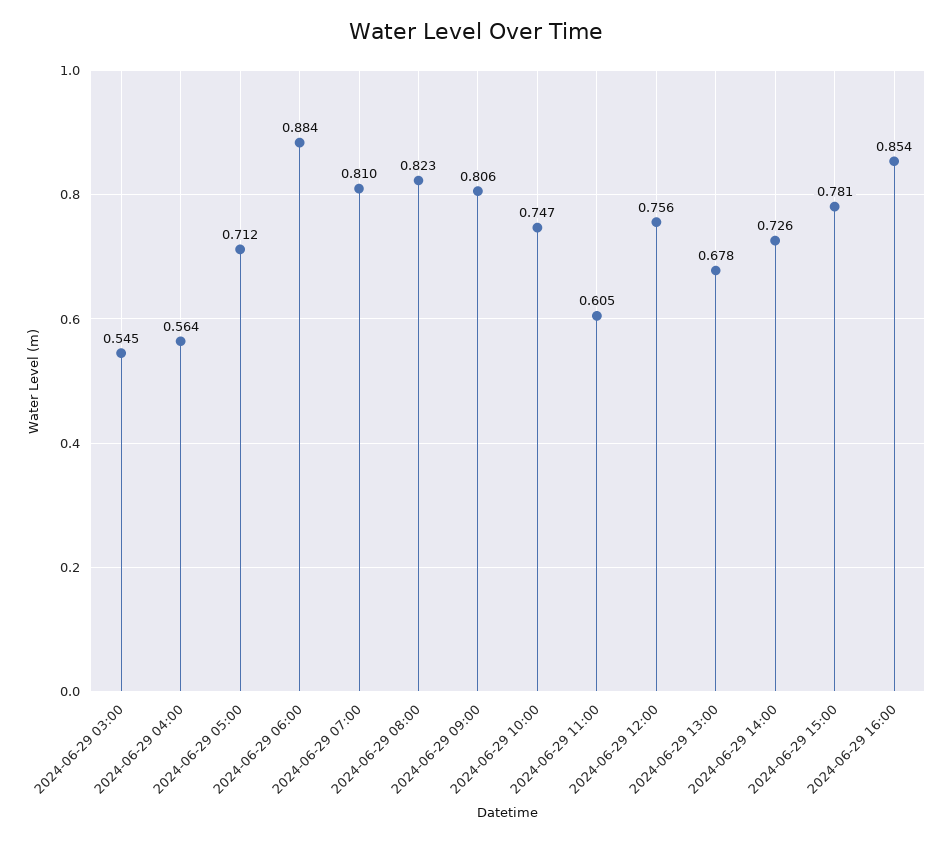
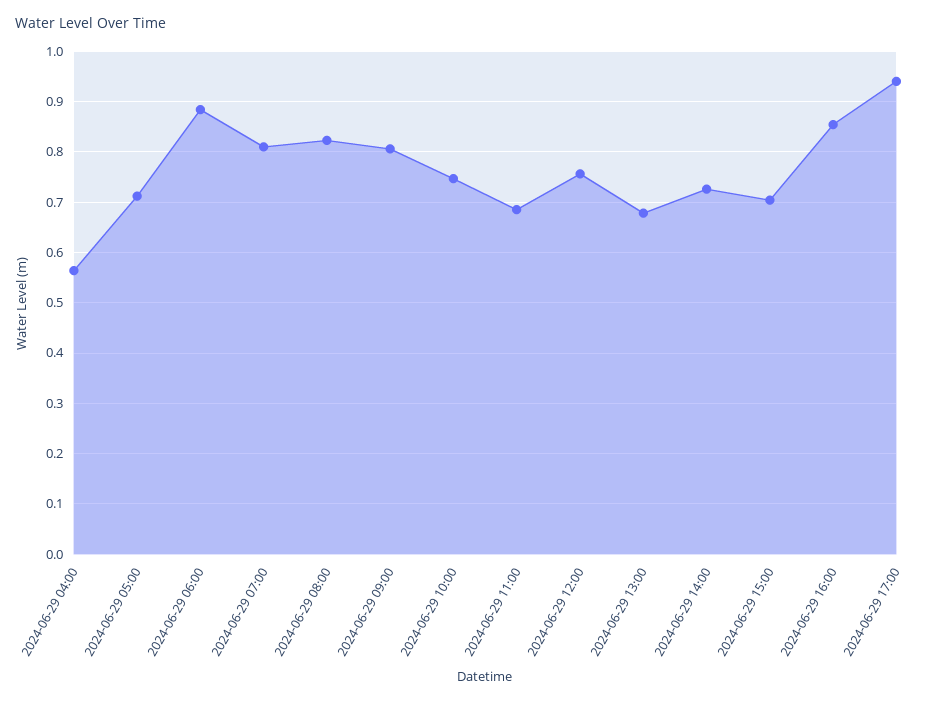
2024-06-29 03:00: 0.545 -> none
2024-06-29 11:00: 0.605 -> 0.68
2024-06-29 15:00: 0.781 -> 0.7
2024-06-29 17:00: none -> 0.94

